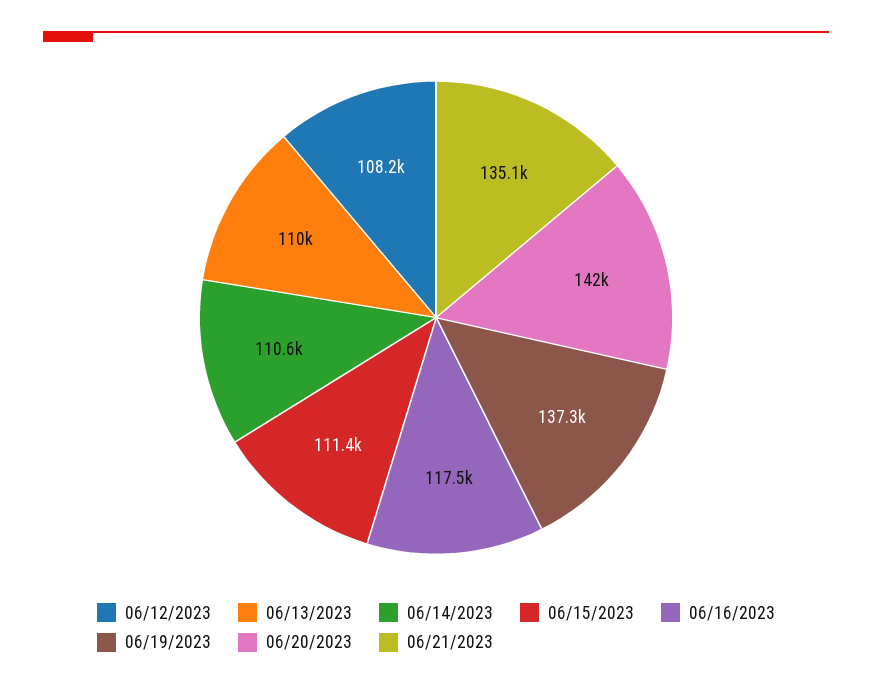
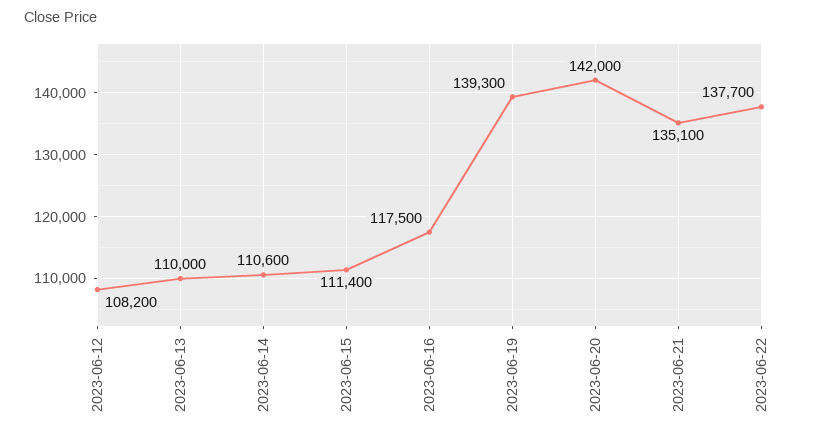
06/19/2023: 137300 -> 139300
2023-06-22: none -> 137700

